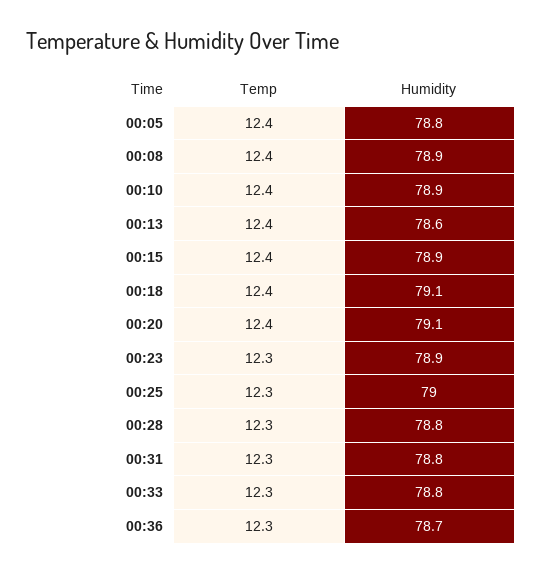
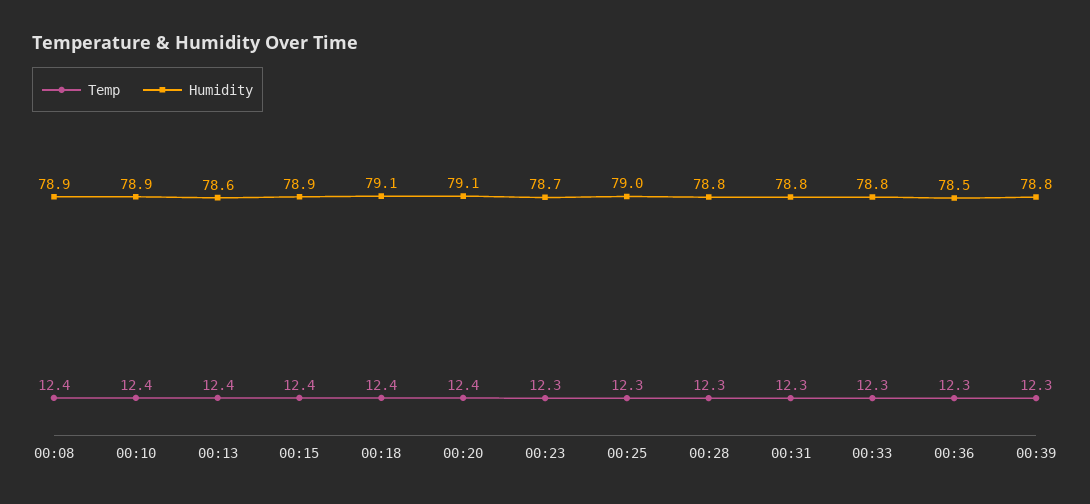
Temp, 00:05: 12.4 -> none
Humidity, 00:05: 78.8 -> none
Humidity, 00:23: 78.9 -> 78.7
Humidity, 00:36: 78.7 -> 78.5
Temp, 00:39: none -> 12.3
Humidity, 00:39: none -> 78.8

